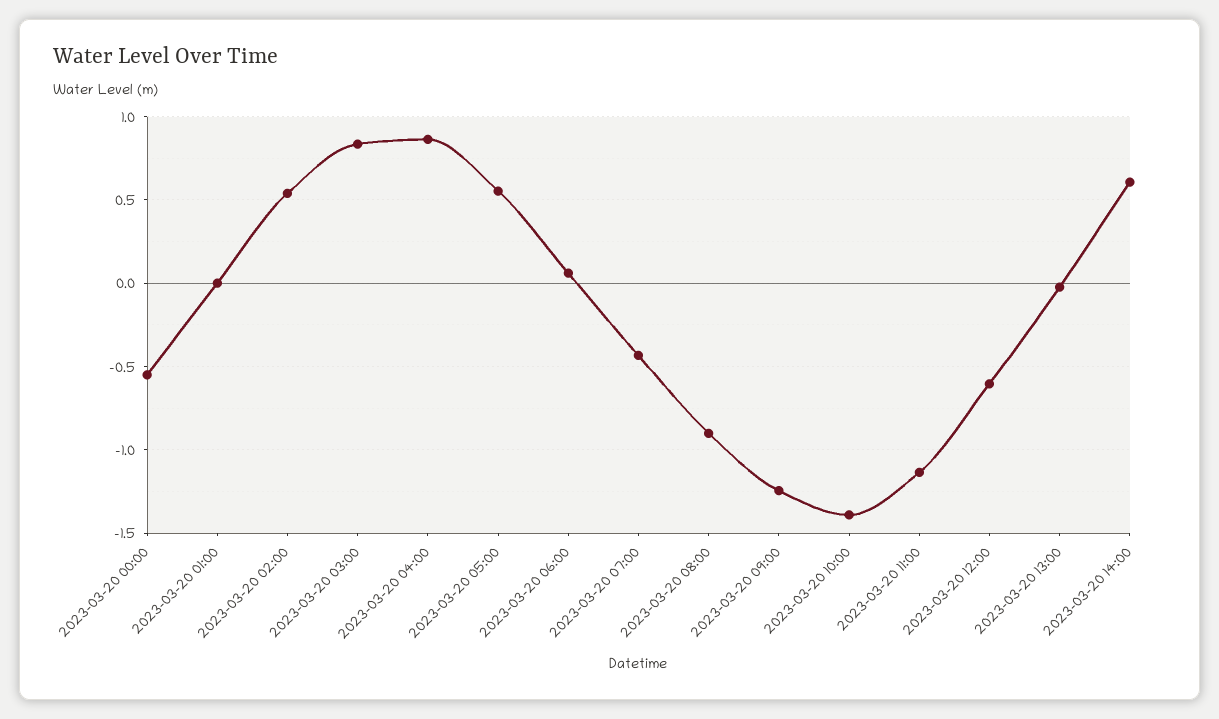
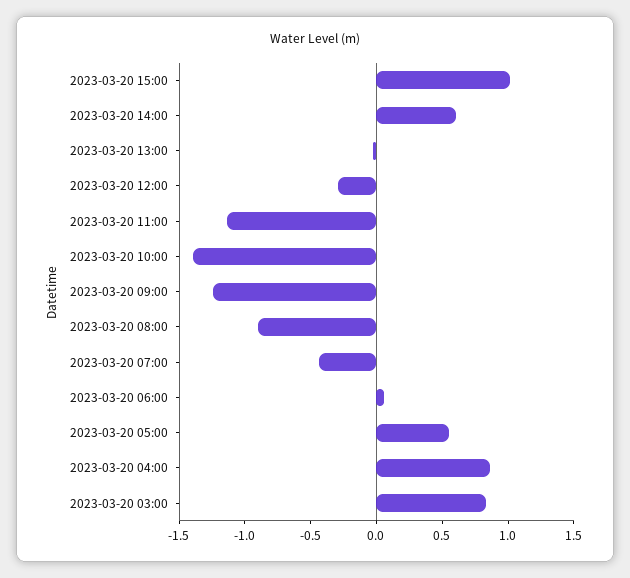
2023-03-20 00:00: -0.55 -> none
2023-03-20 01:00: 0 -> none
2023-03-20 02:00: 0.55 -> none
2023-03-20 12:00: -0.6 -> -0.3
2023-03-20 15:00: none -> 1

